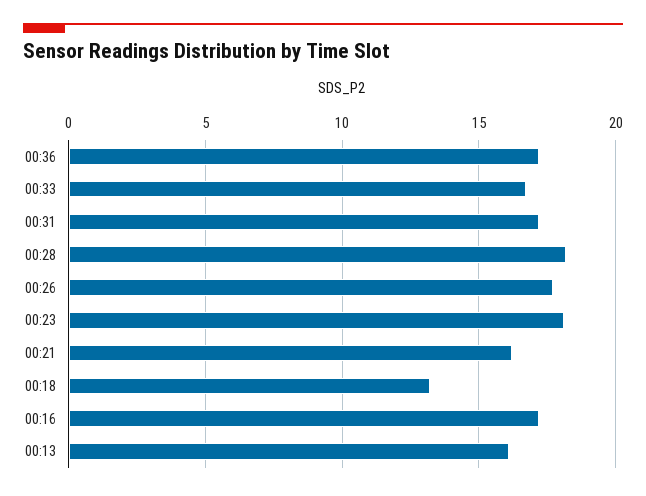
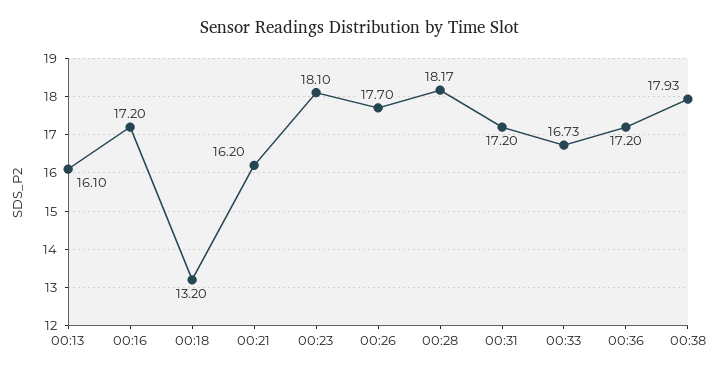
00:38: none -> 17.93

